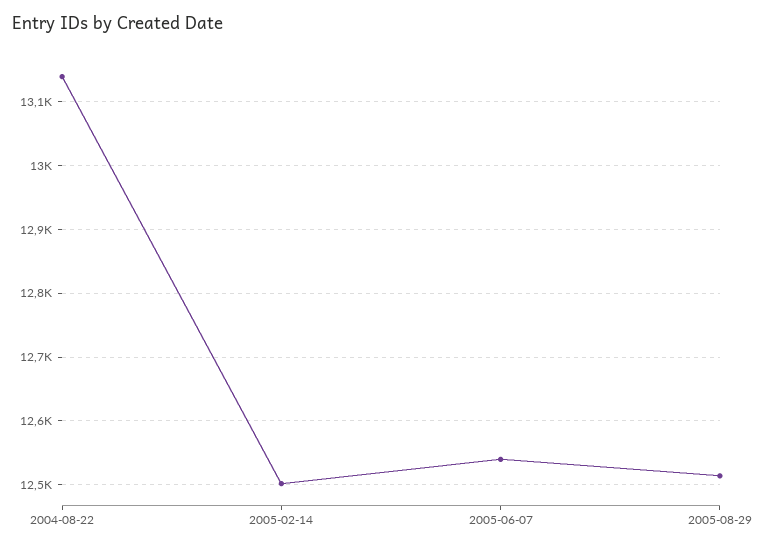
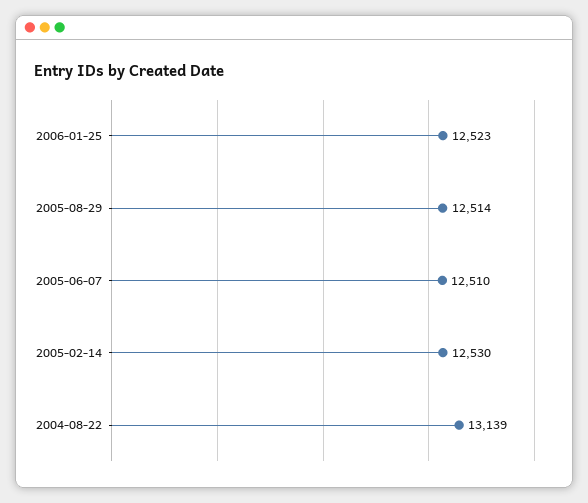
2005-02-14: 12500 -> 12530
2005-06-07: 12540 -> 12510
2006-01-25: none -> 12523

